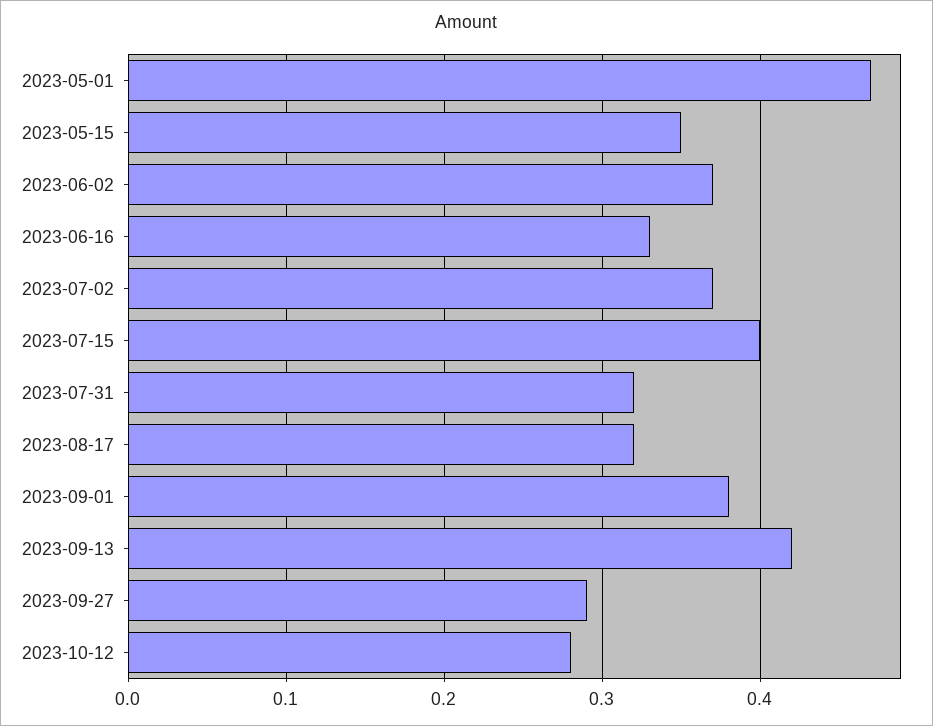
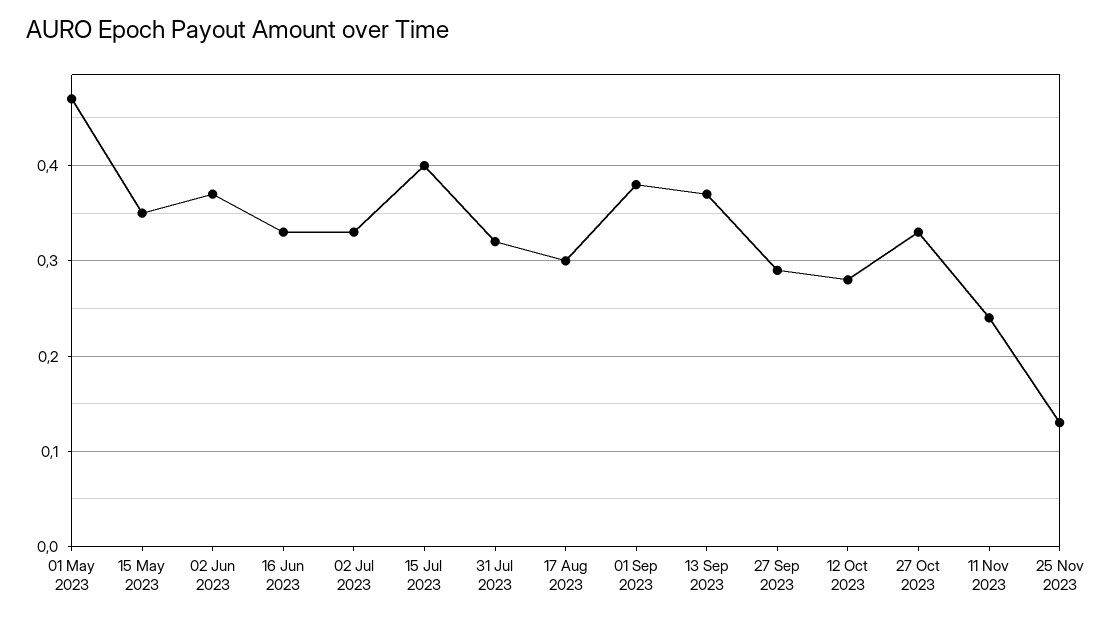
2023-07-02: 0.37 -> 0.33
2023-08-17: 0.32 -> 0.3
2023-09-13: 0.42 -> 0.37
27 Oct 2023: none -> 0.33
11 Nov 2023: none -> 0.24
25 Nov 2023: none -> 0.13

